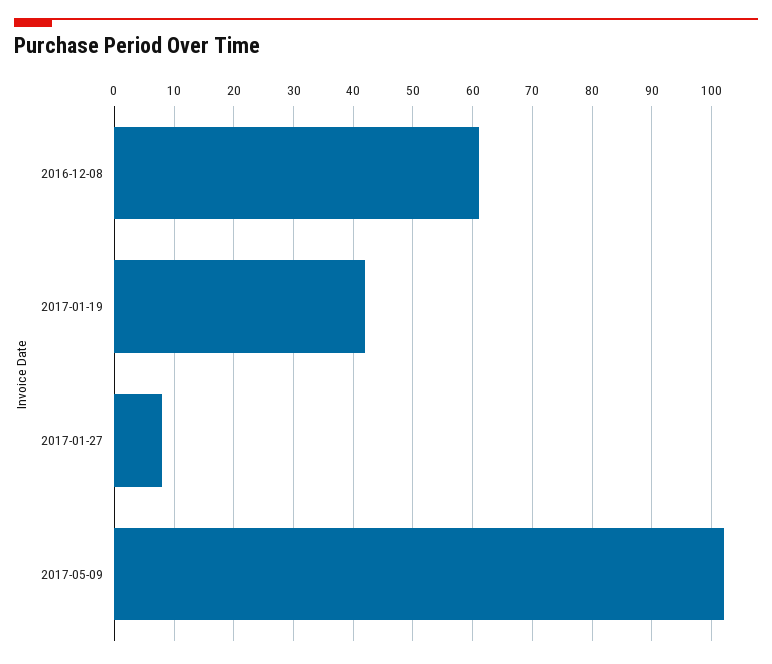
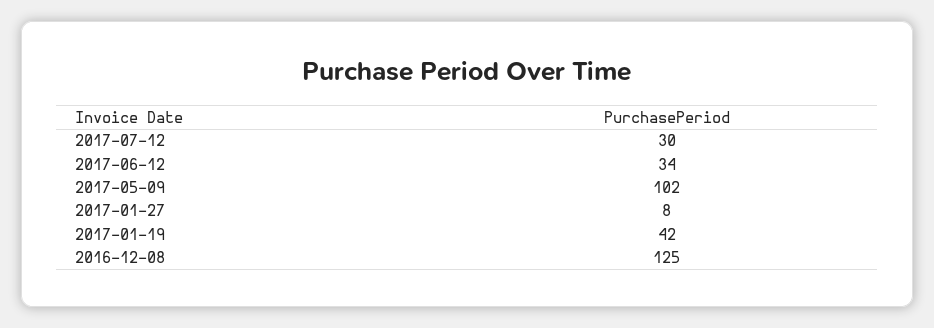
2016-12-08: 60 -> 125
2017-07-12: none -> 30
2017-06-12: none -> 34

